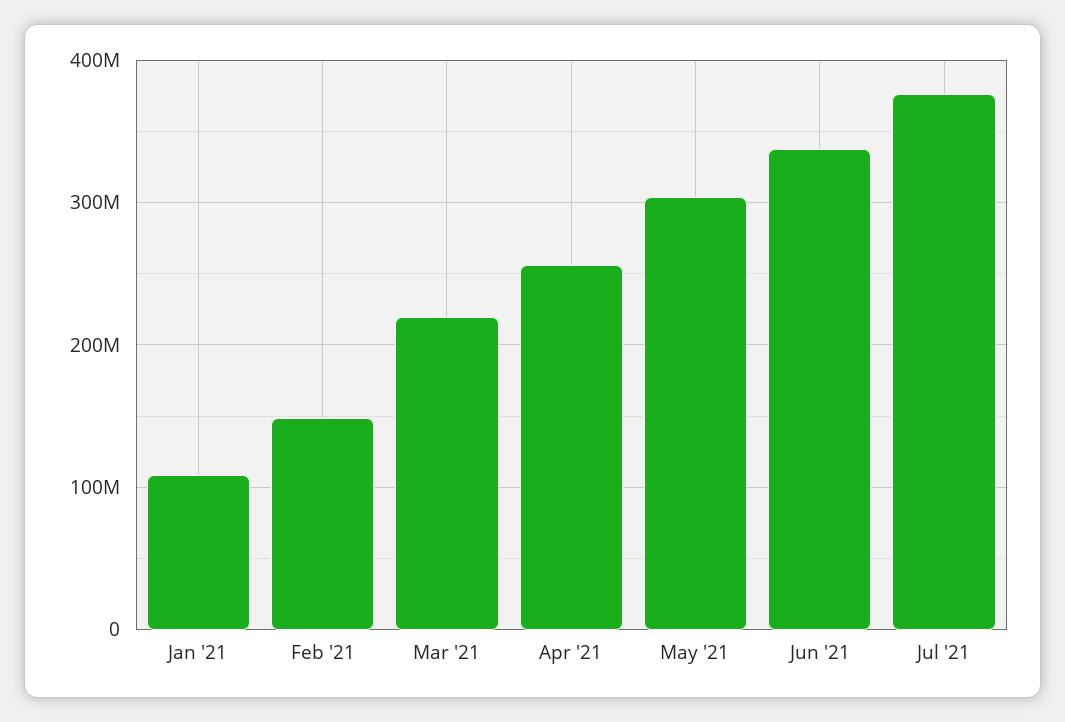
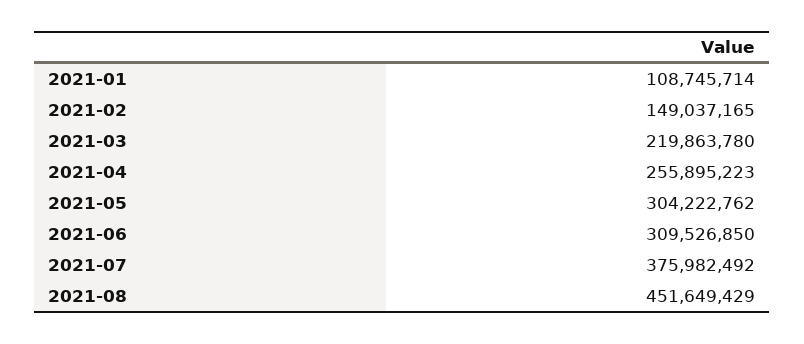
Jun '21: 340000000 -> 309526850
2021-08: none -> 451649429

